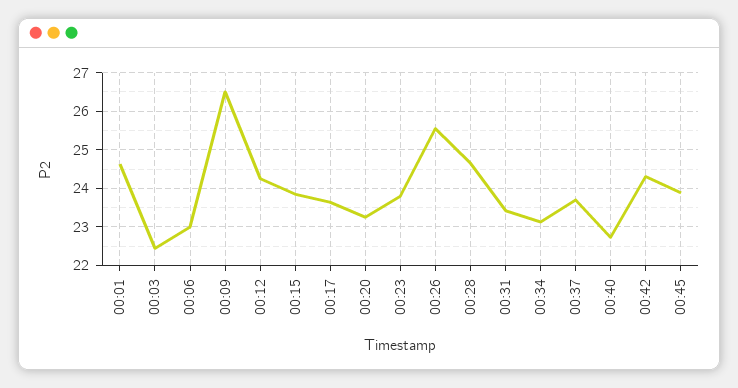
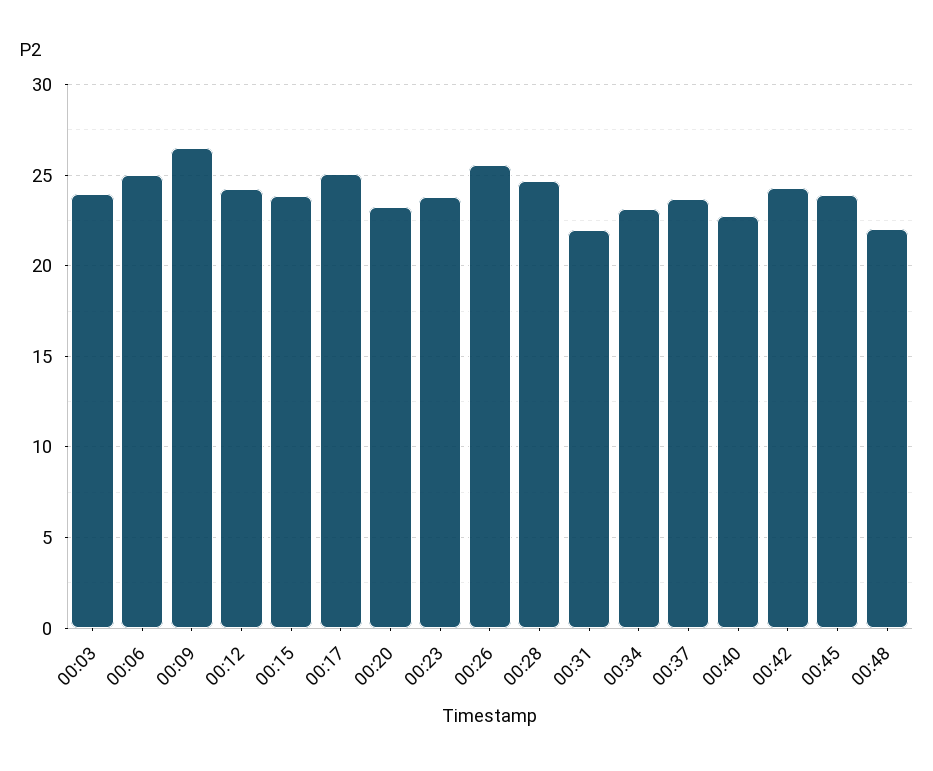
00:01: 24.6 -> none
00:03: 22.4 -> 24
00:06: 23 -> 25
00:17: 23.6 -> 25
00:31: 23.4 -> 22
00:48: none -> 22

